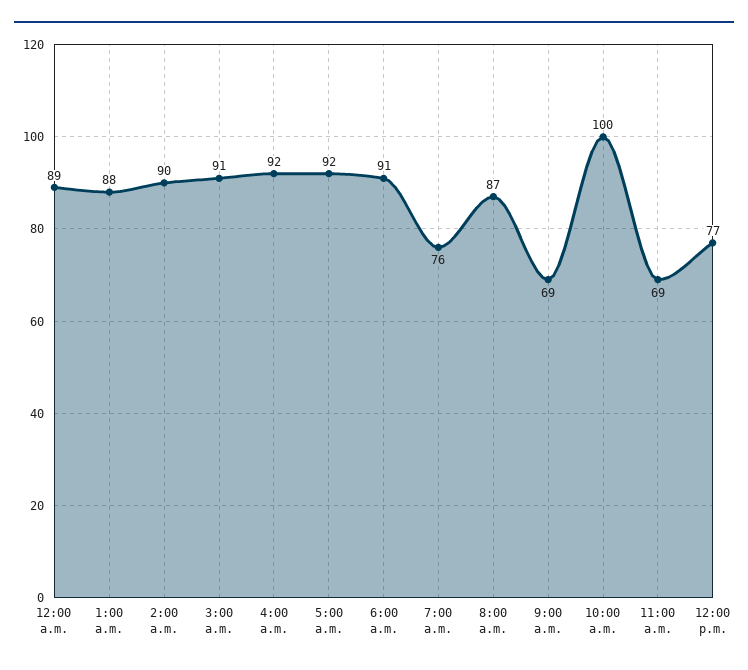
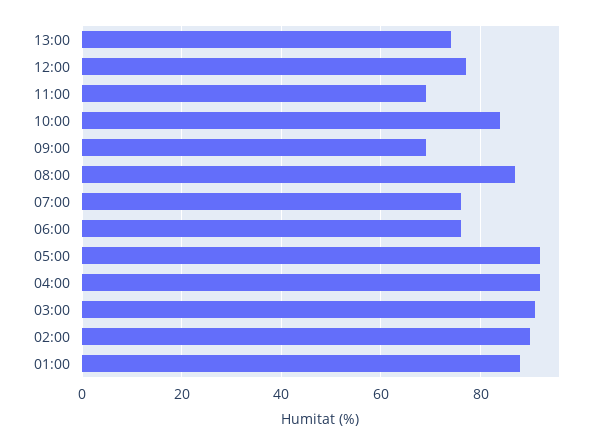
12:00 a.m.: 89 -> none
6:00 a.m.: 91 -> 75
10:00 a.m.: 100 -> 85
13:00: none -> 75

